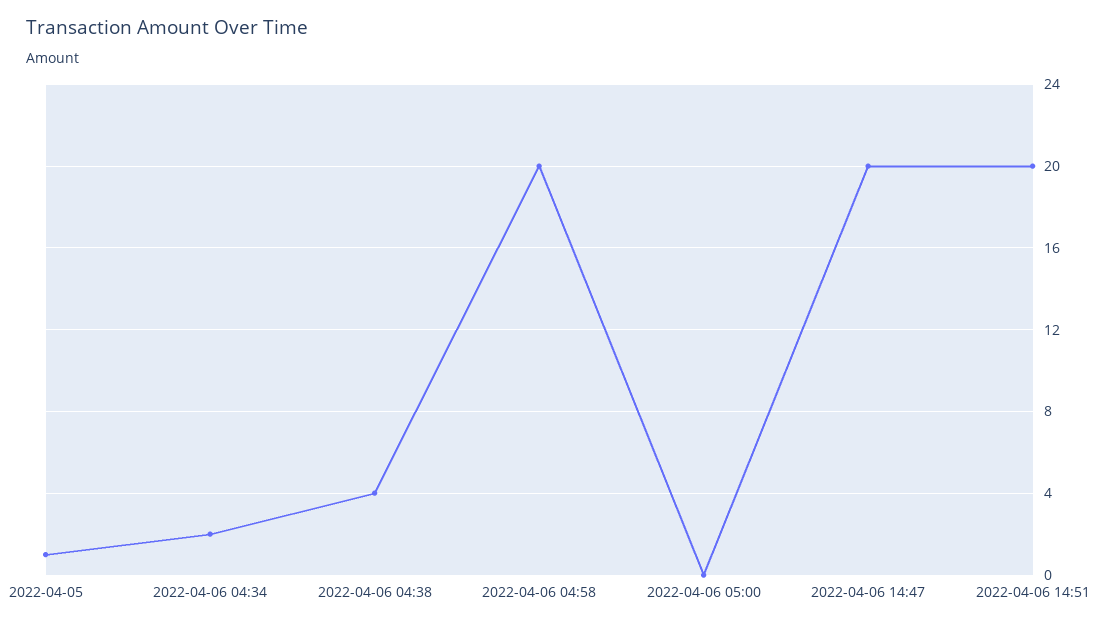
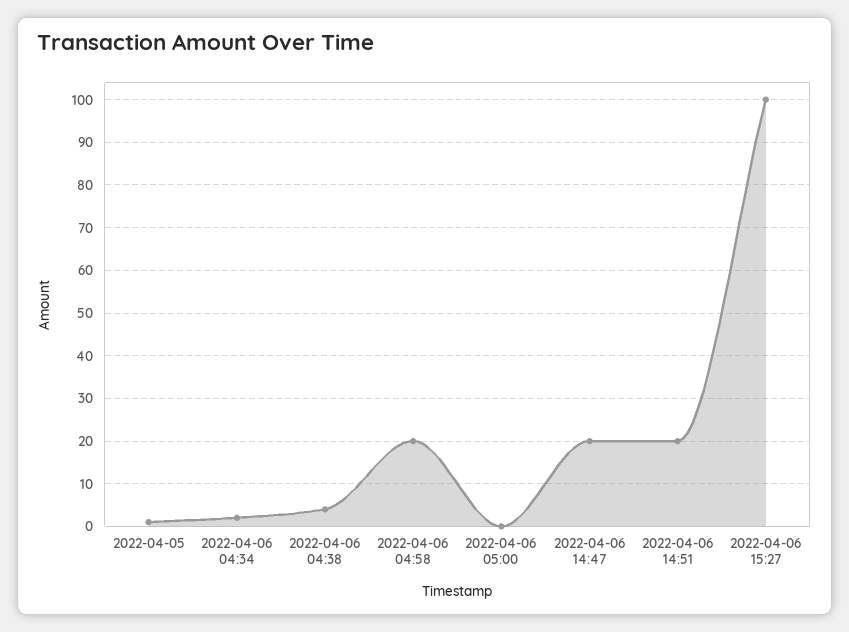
2022-04-06 15:27: none -> 100

